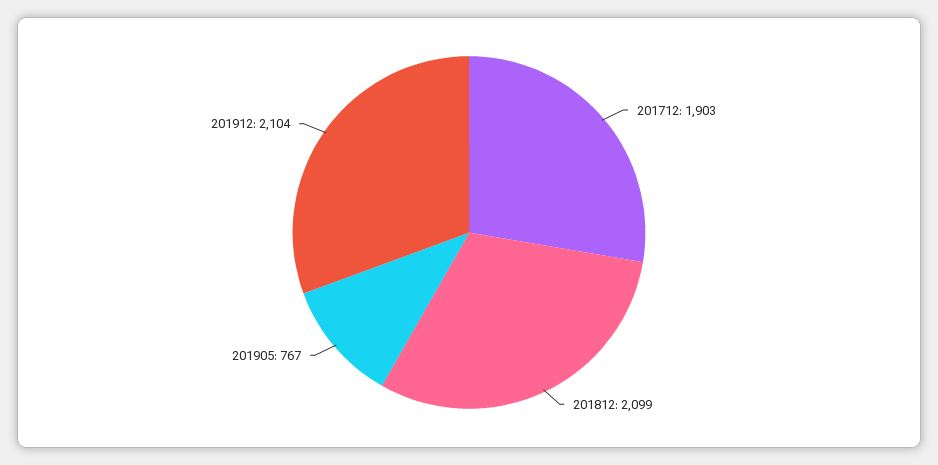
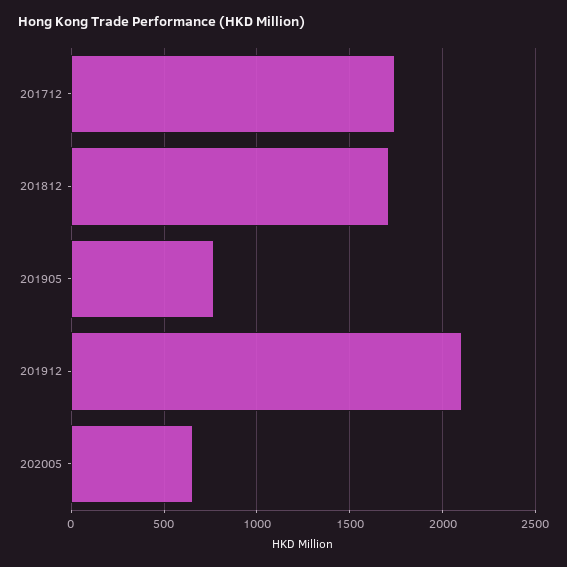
201712: 1903 -> 1750
201812: 2099 -> 1700
202005: none -> 650

